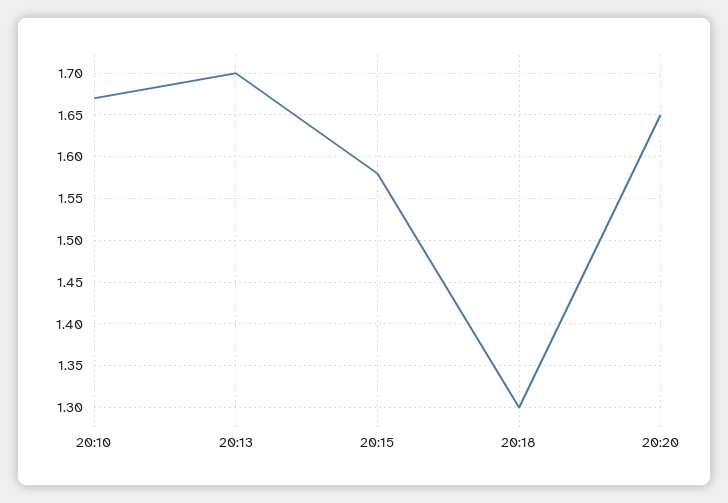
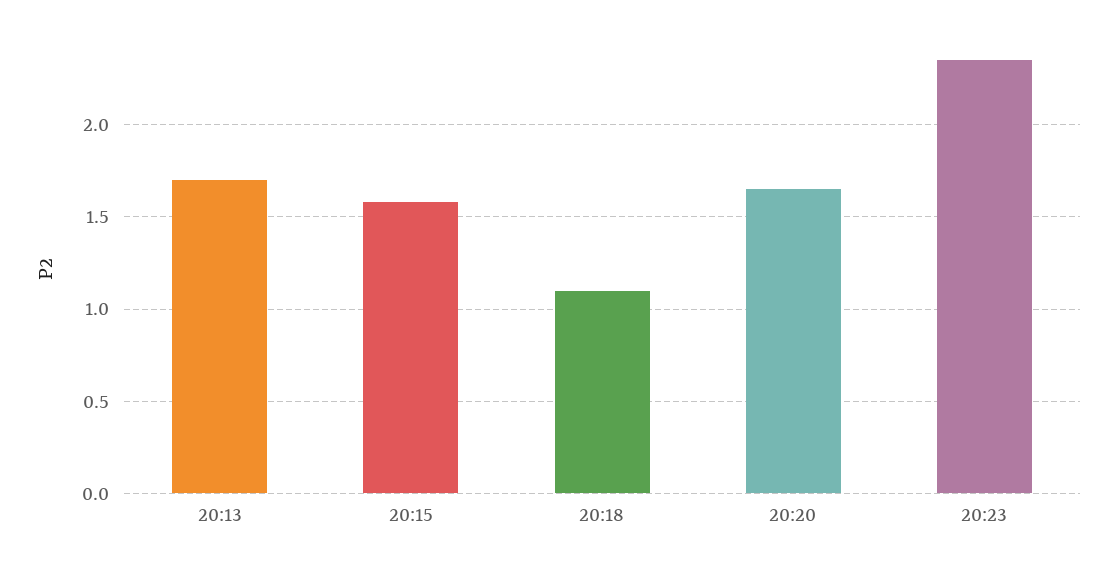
20:10: 1.67 -> none
20:18: 1.3 -> 1.1
20:23: none -> 2.35

